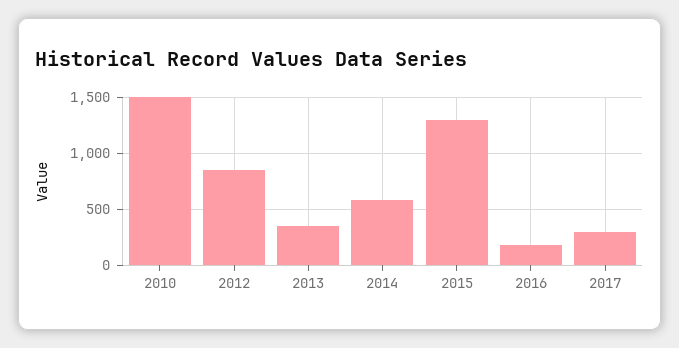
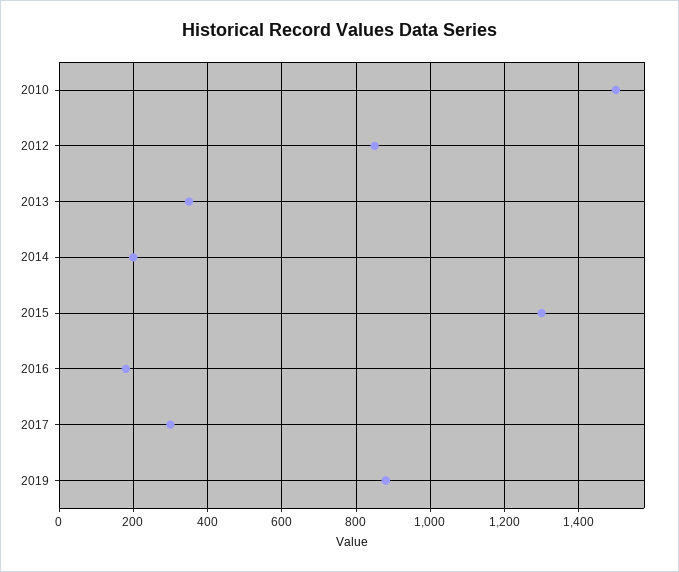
2014: 600 -> 200
2019: none -> 880

